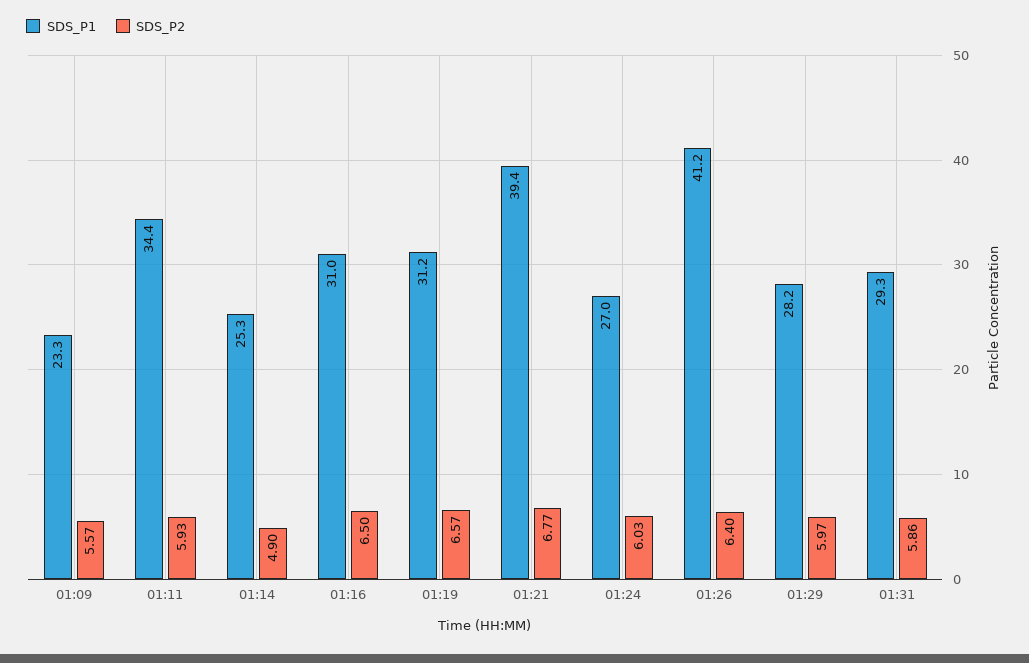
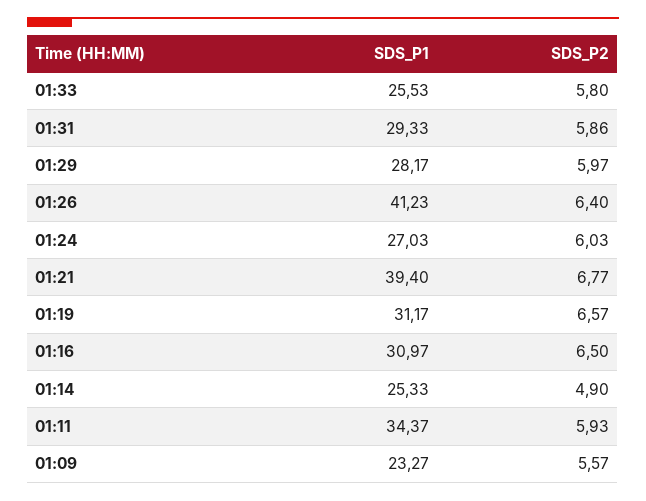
SDS_P1, 01:33: none -> 25.53
SDS_P2, 01:33: none -> 5.8

